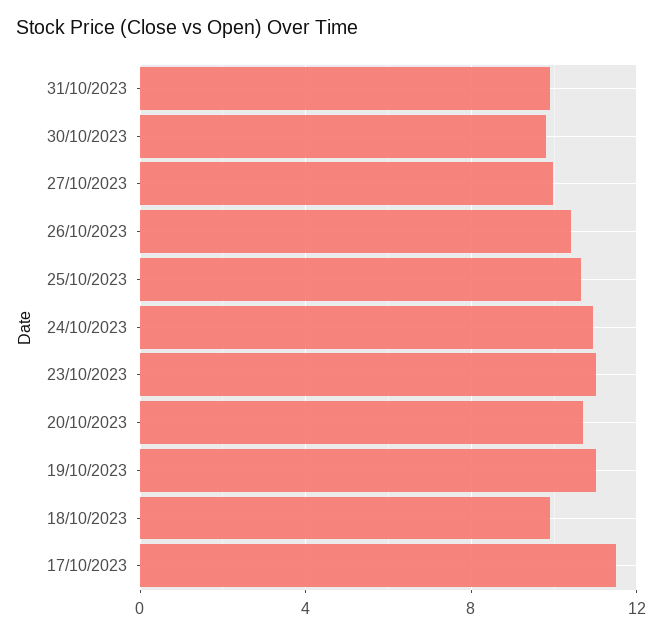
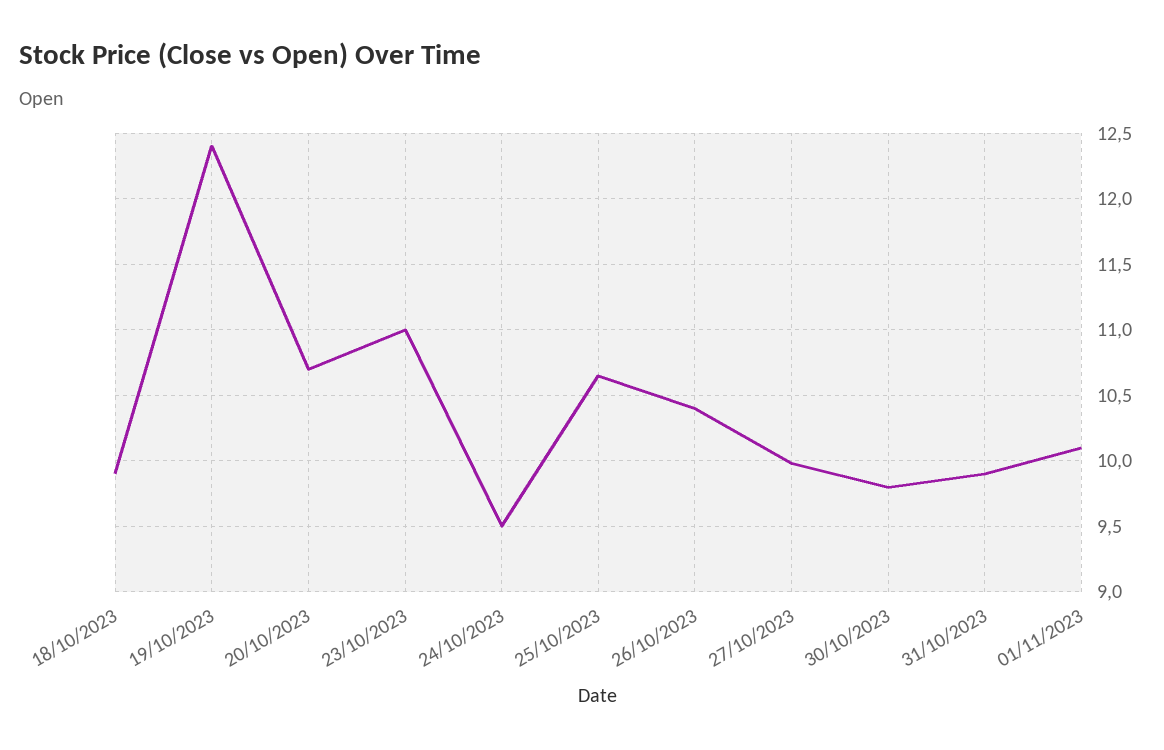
24/10/2023: 11 -> 9.5
19/10/2023: 11 -> 12.4
17/10/2023: 11.5 -> none
01/11/2023: none -> 10.1

